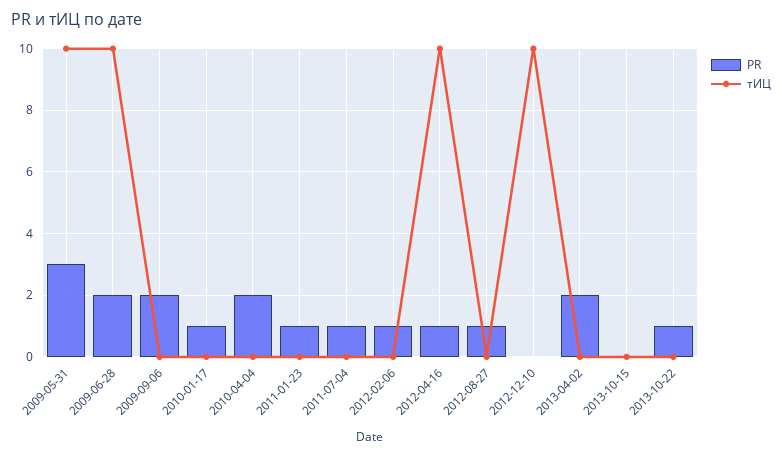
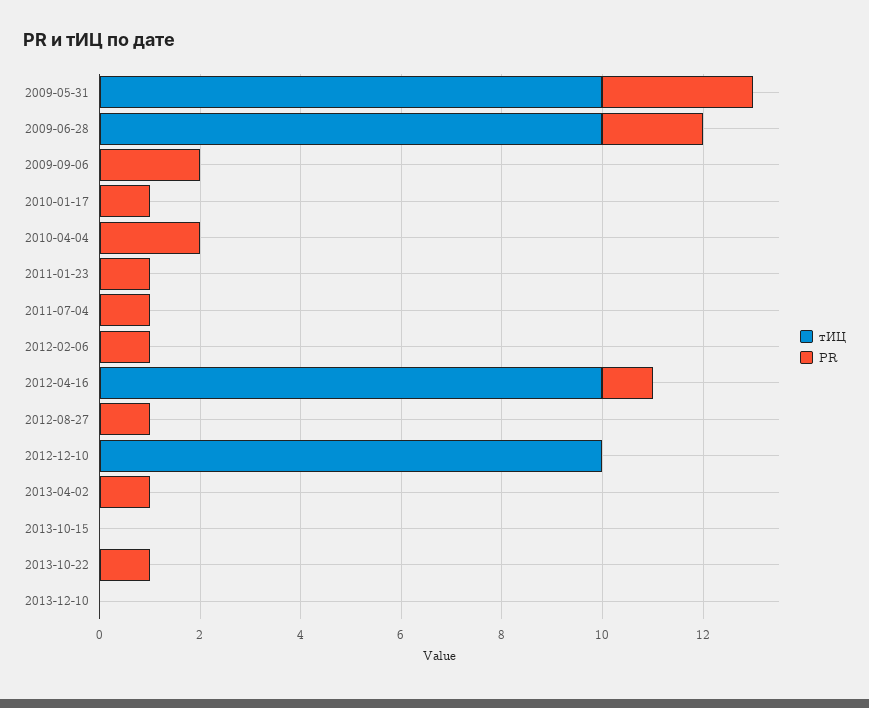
PR, 2013-04-02: 2 -> 1
тИЦ, 2013-12-10: none -> 0
PR, 2013-12-10: none -> 0

